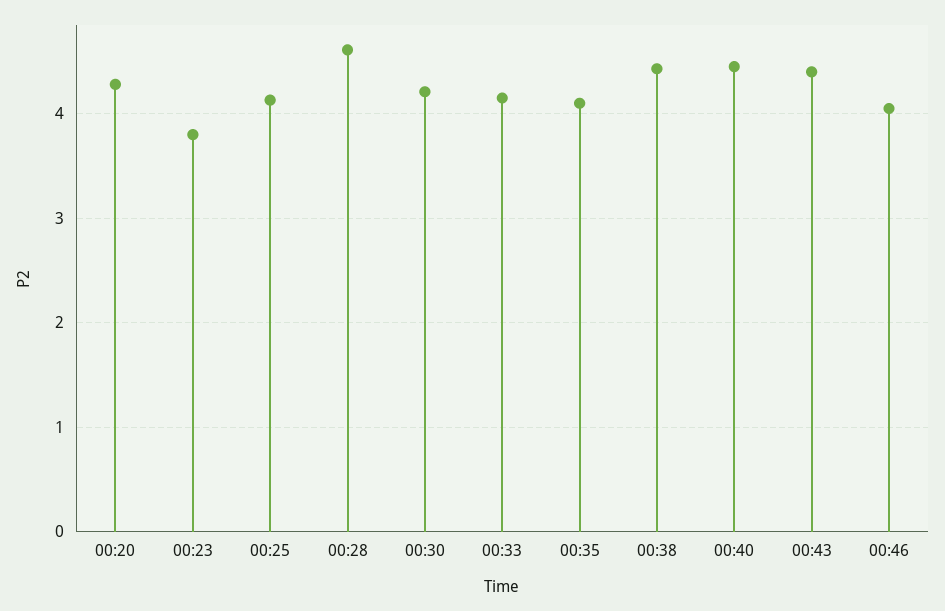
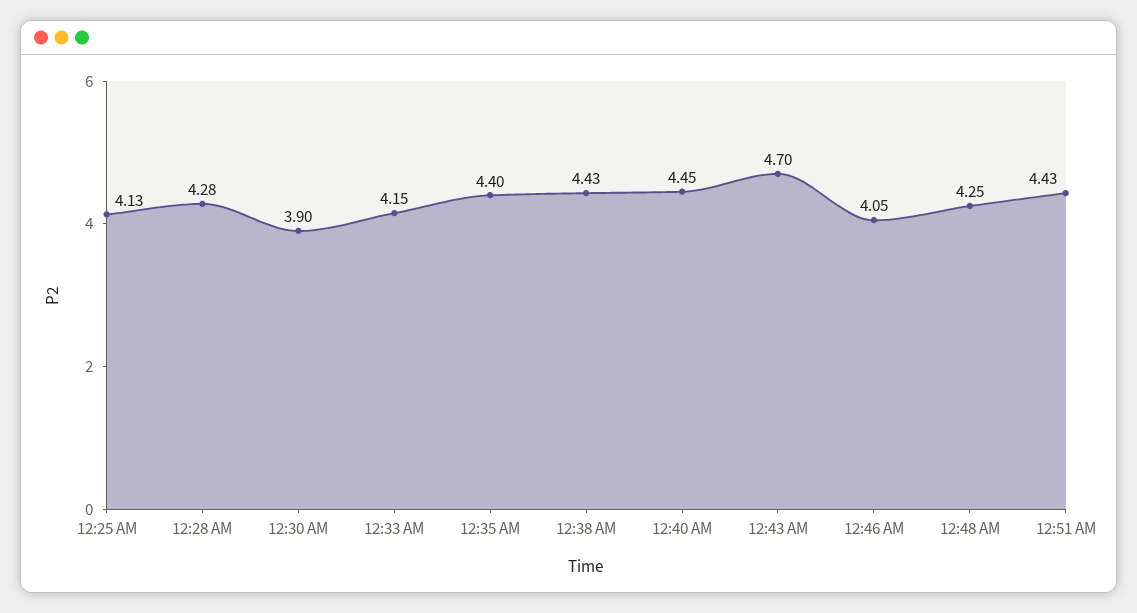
00:20: 4.3 -> none
00:23: 3.8 -> none
00:28: 4.6 -> 4.28
00:30: 4.2 -> 3.9
00:35: 4.1 -> 4.4
00:43: 4.4 -> 4.7
12:48 AM: none -> 4.25
12:51 AM: none -> 4.43

